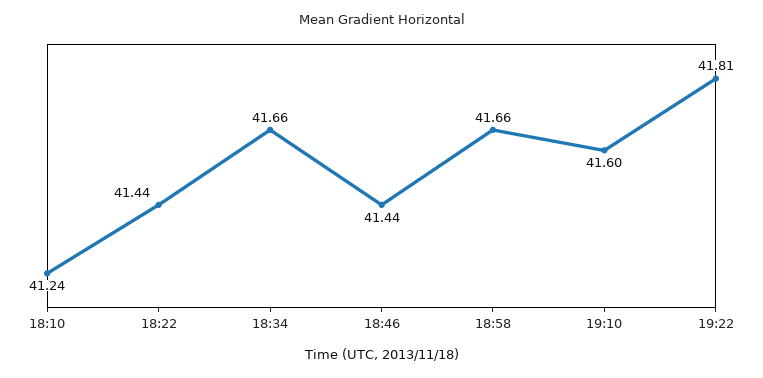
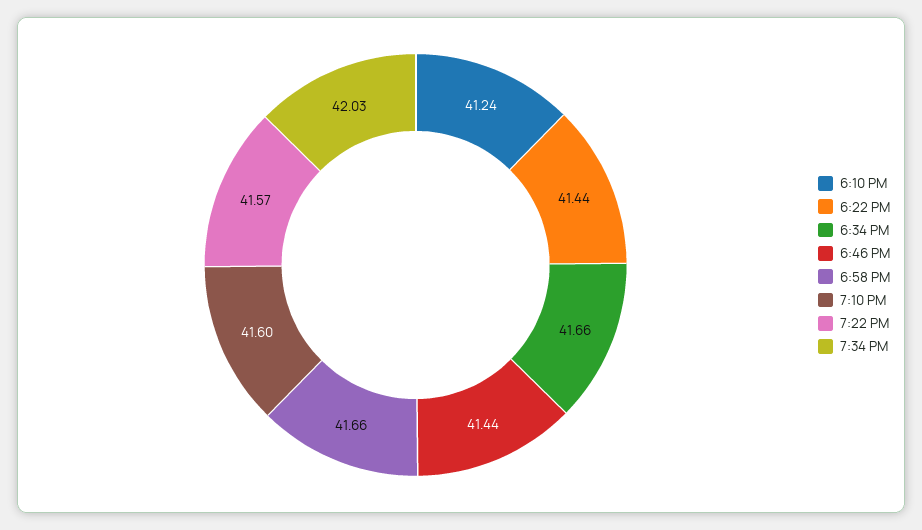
19:22: 41.81 -> 41.57
7:34 PM: none -> 42.03

